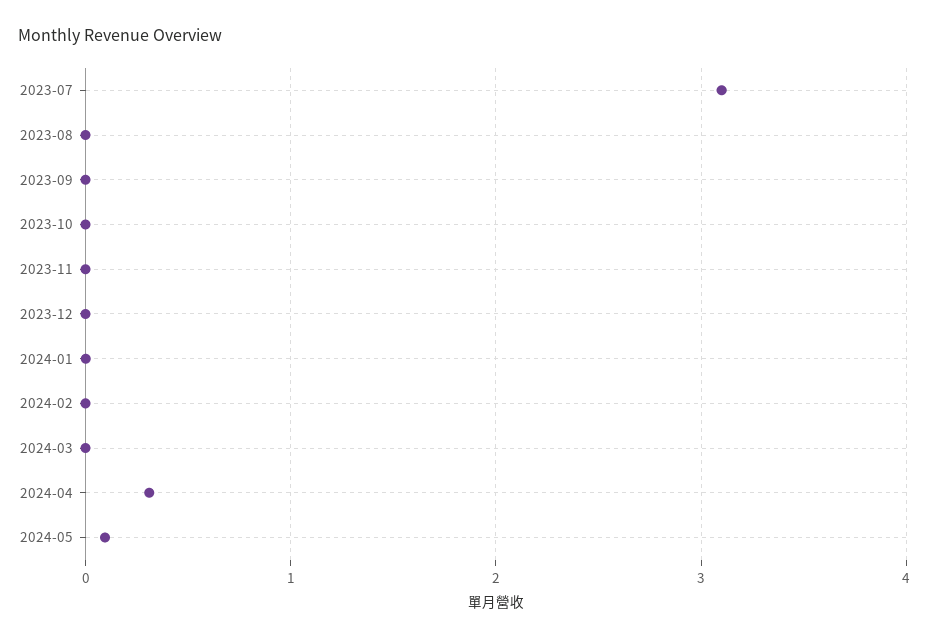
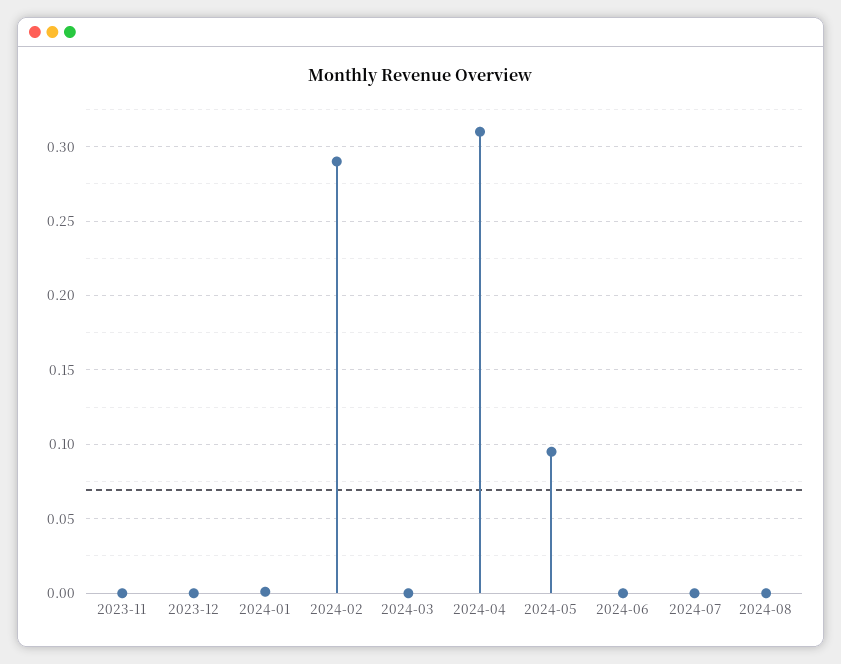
2023-07: 3.1 -> none
2023-08: 0 -> none
2023-09: 0 -> none
2023-10: 0 -> none
2024-02: 0 -> 0.29
2024-06: none -> 0
2024-07: none -> 0
2024-08: none -> 0

